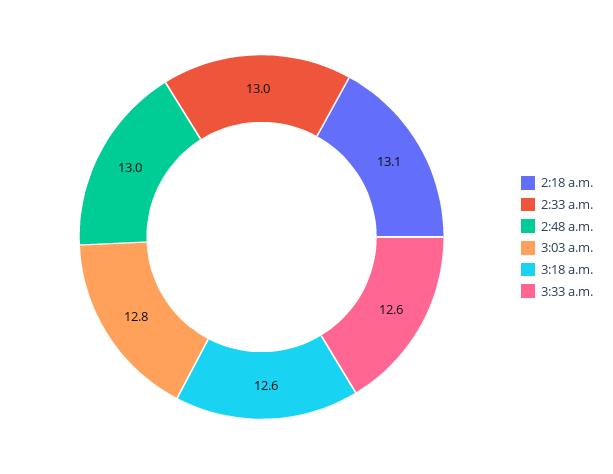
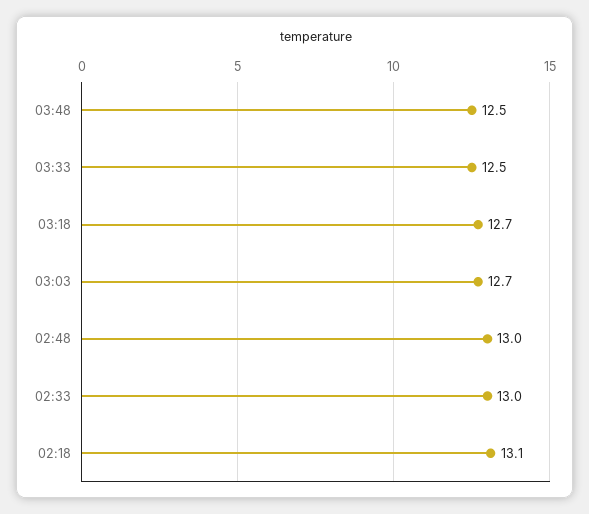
3:03 a.m.: 12.8 -> 12.7
3:18 a.m.: 12.6 -> 12.7
3:33 a.m.: 12.6 -> 12.5
03:48: none -> 12.5

